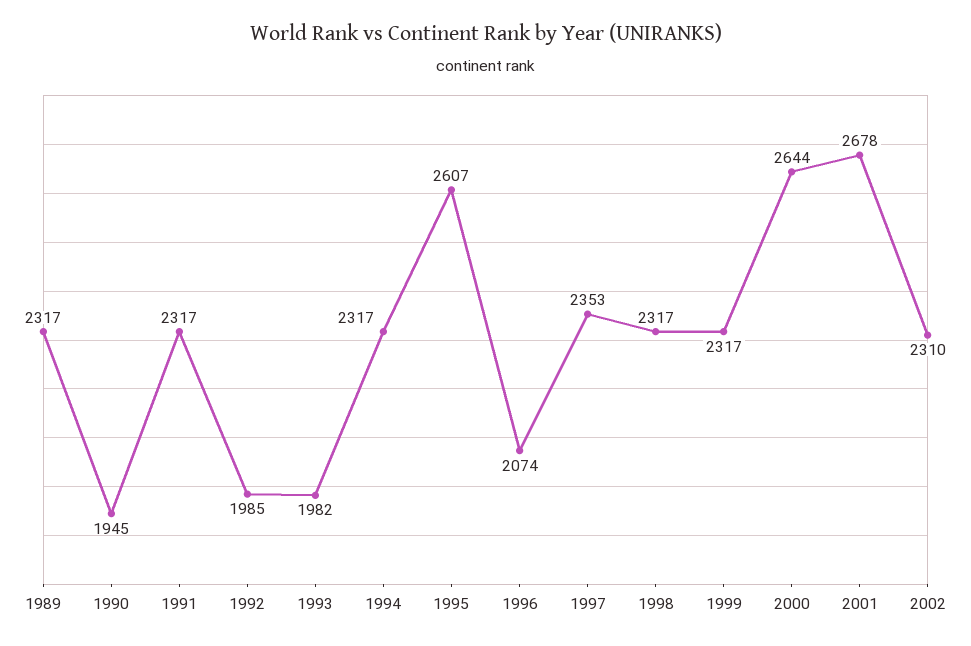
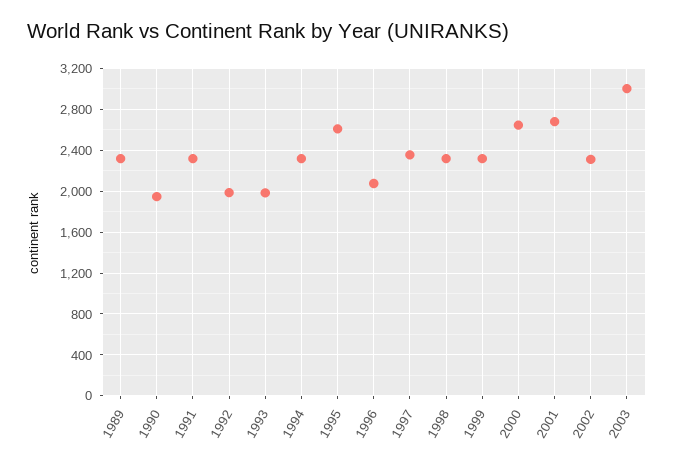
2003: none -> 3000

